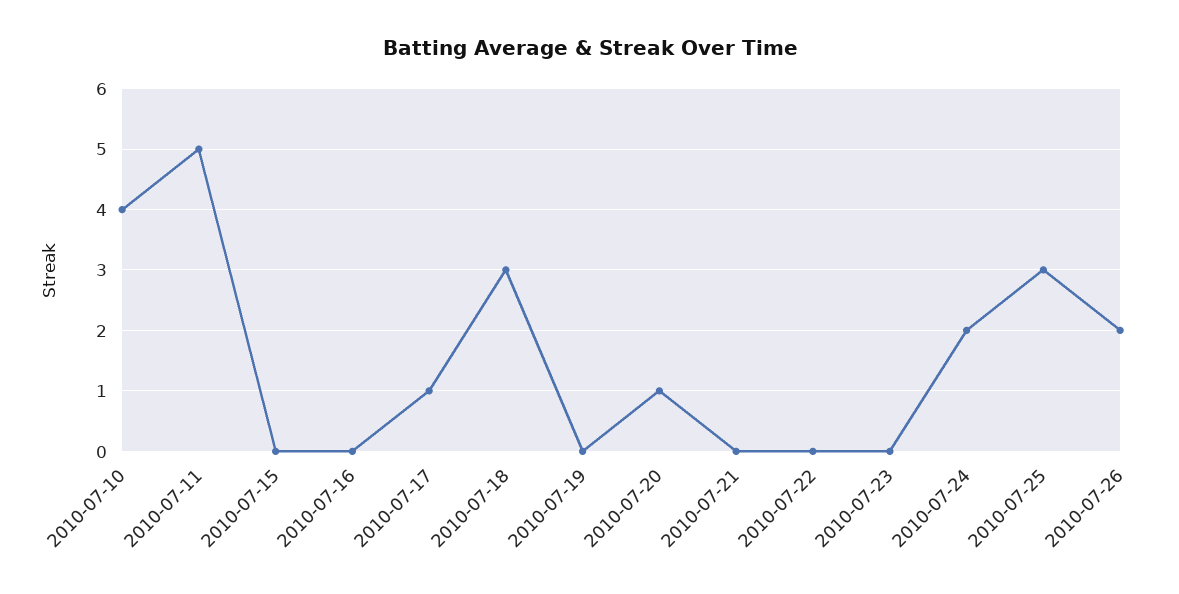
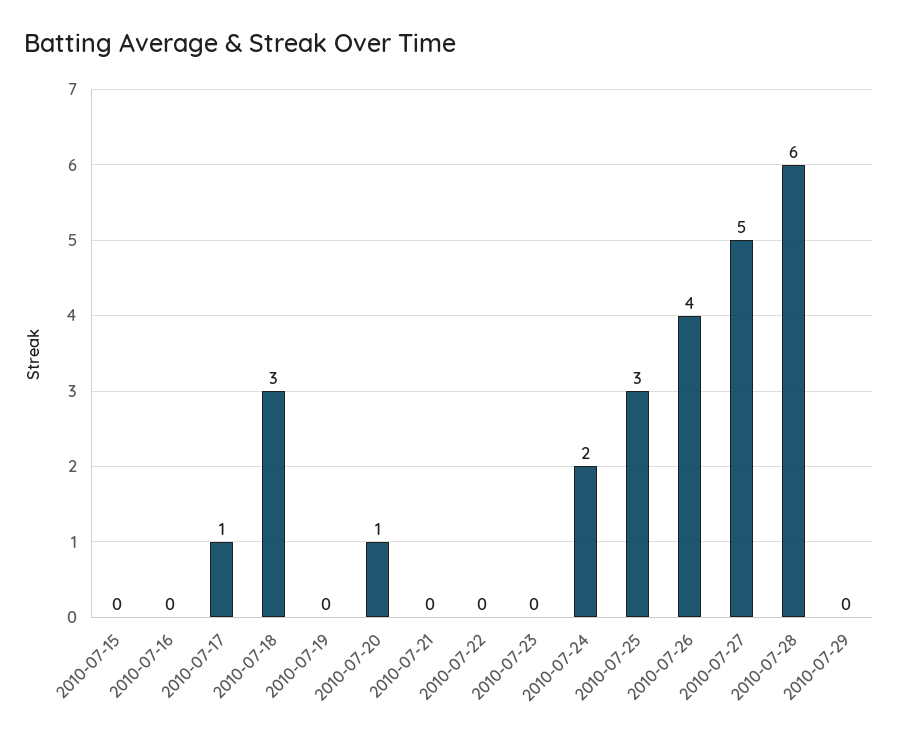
2010-07-10: 4 -> none
2010-07-11: 5 -> none
2010-07-26: 2 -> 4
2010-07-27: none -> 5
2010-07-28: none -> 6
2010-07-29: none -> 0

